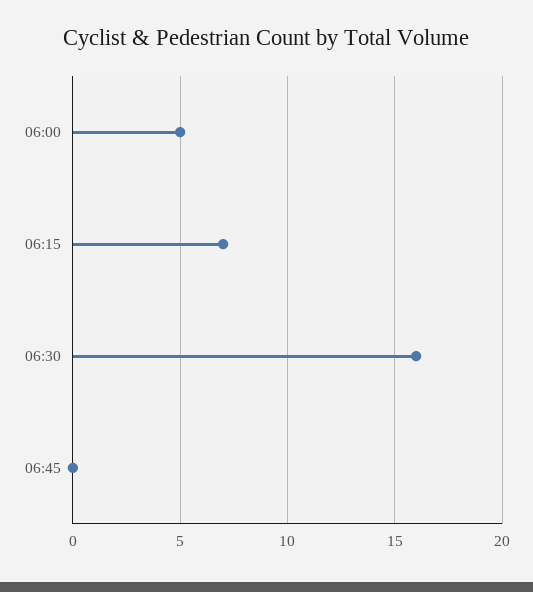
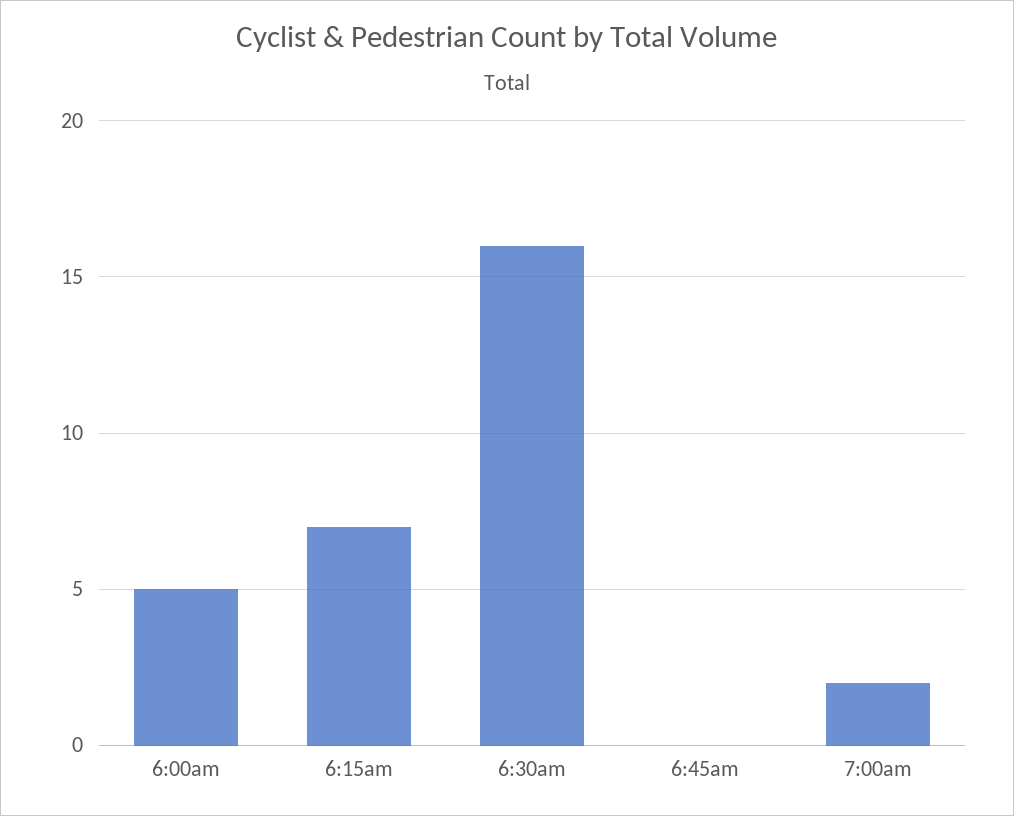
7:00am: none -> 2

